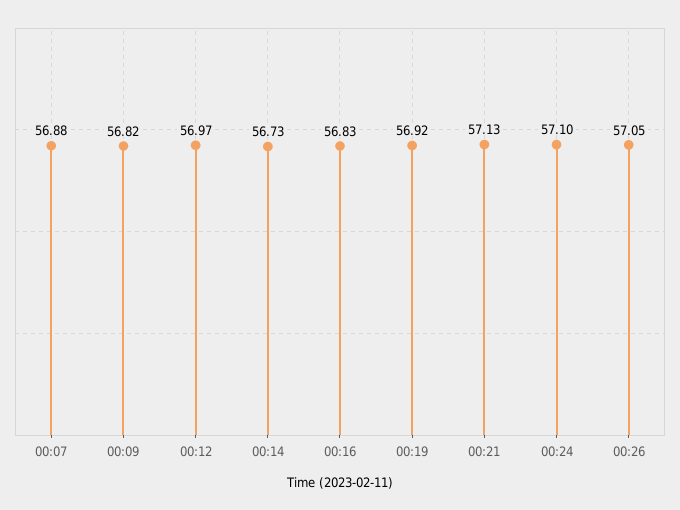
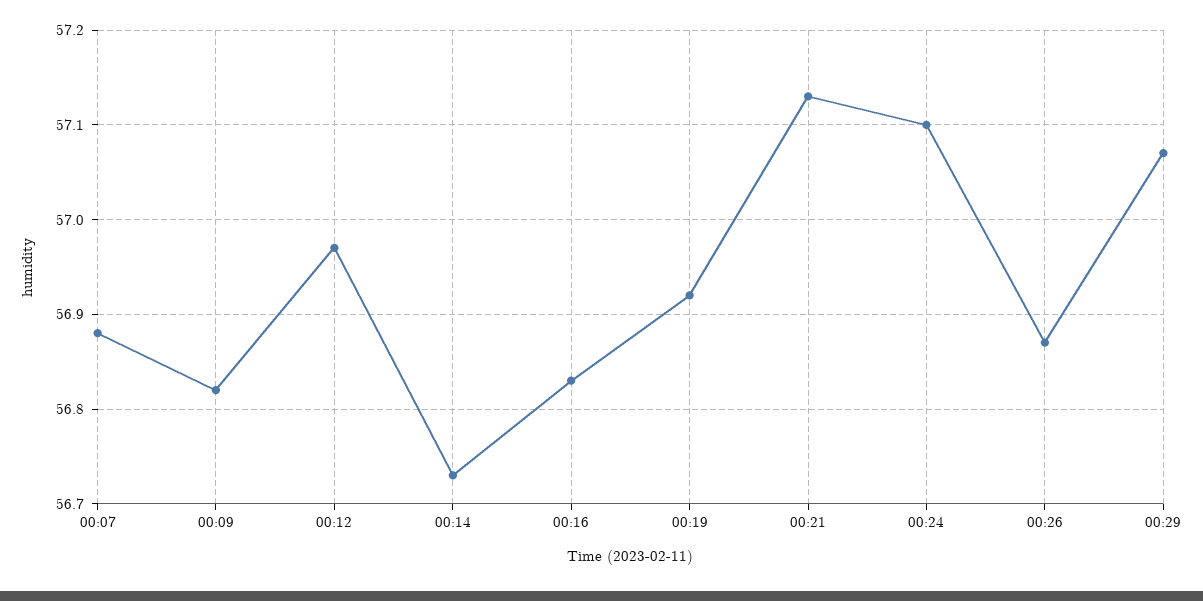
00:26: 57.05 -> 56.87
00:29: none -> 57.07

